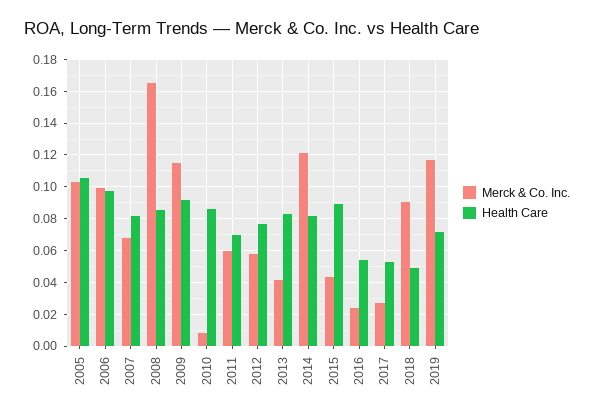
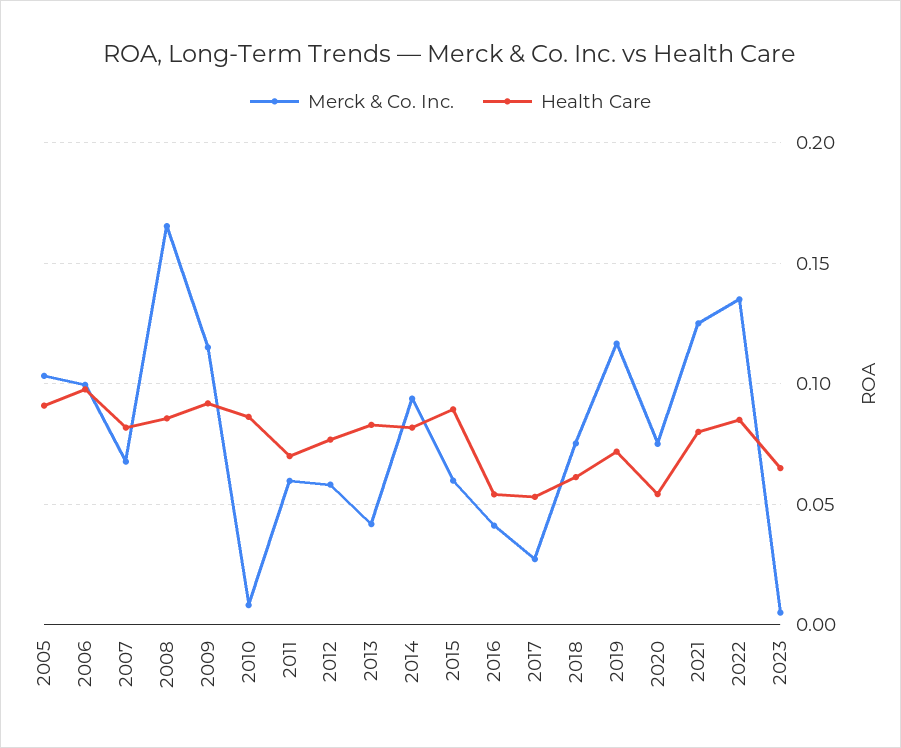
Health Care, 2005: 0.105 -> 0.09
Merck & Co. Inc., 2014: 0.12 -> 0.095
Merck & Co. Inc., 2015: 0.045 -> 0.06
Merck & Co. Inc., 2016: 0.025 -> 0.04
Merck & Co. Inc., 2018: 0.09 -> 0.075
Health Care, 2018: 0.05 -> 0.06
Merck & Co. Inc., 2020: none -> 0.075
Health Care, 2020: none -> 0.055
Merck & Co. Inc., 2021: none -> 0.125
Health Care, 2021: none -> 0.08
Merck & Co. Inc., 2022: none -> 0.135
Health Care, 2022: none -> 0.085
Merck & Co. Inc., 2023: none -> 0.005
Health Care, 2023: none -> 0.065

